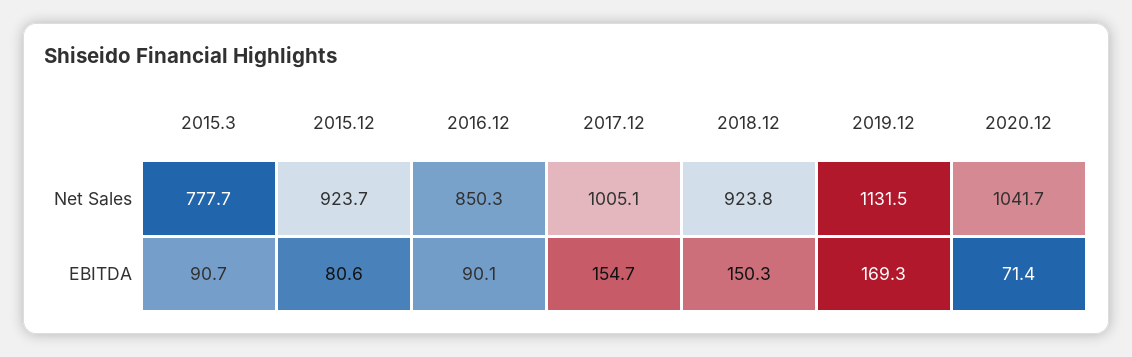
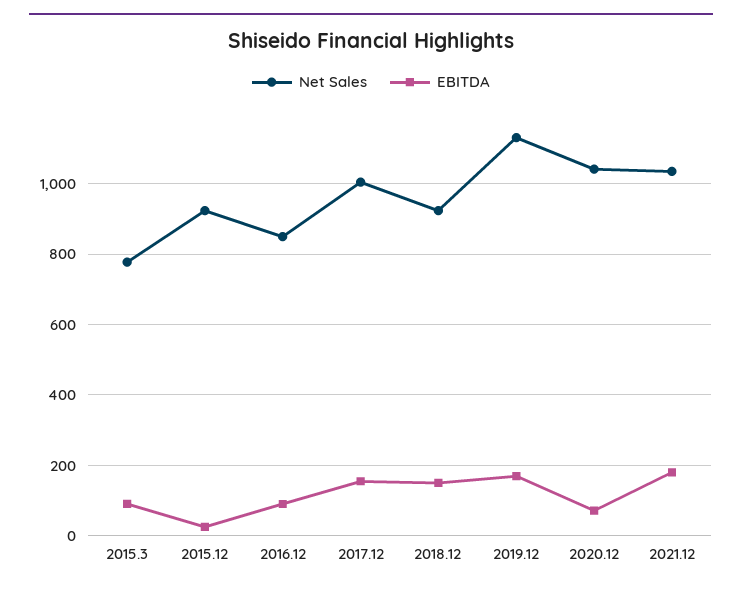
EBITDA, 2015.12: 80.6 -> 20
Net Sales, 2021.12: none -> 1040
EBITDA, 2021.12: none -> 180

